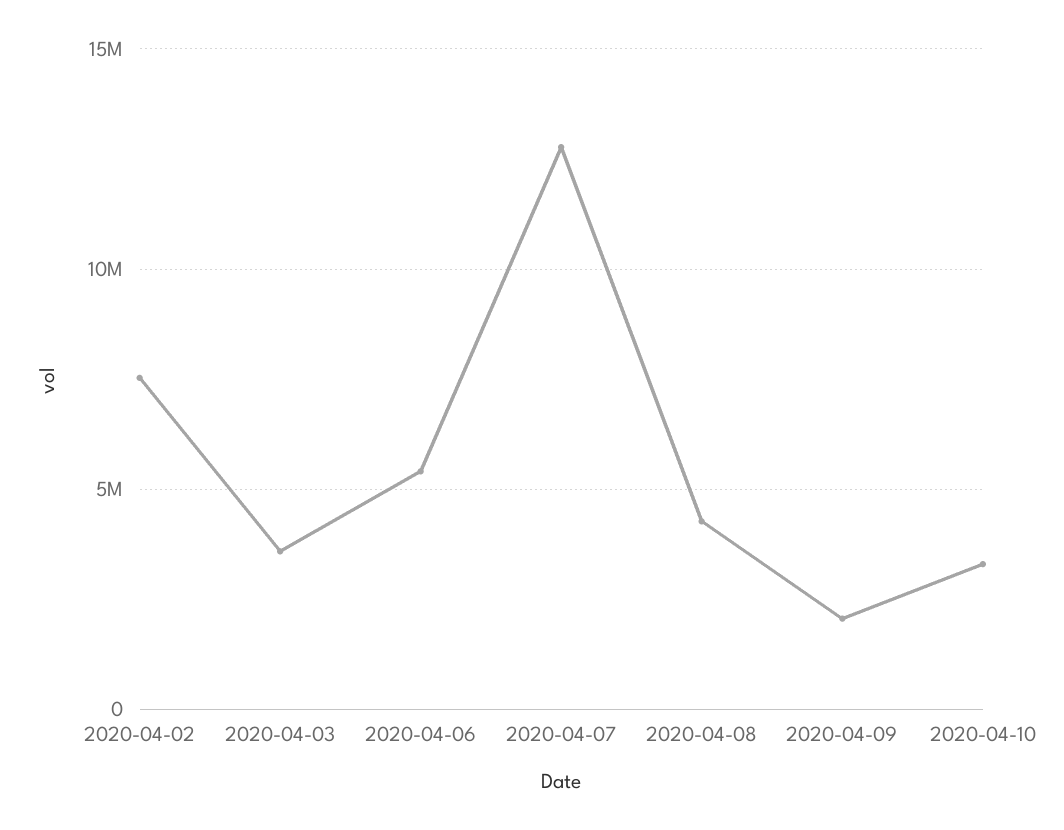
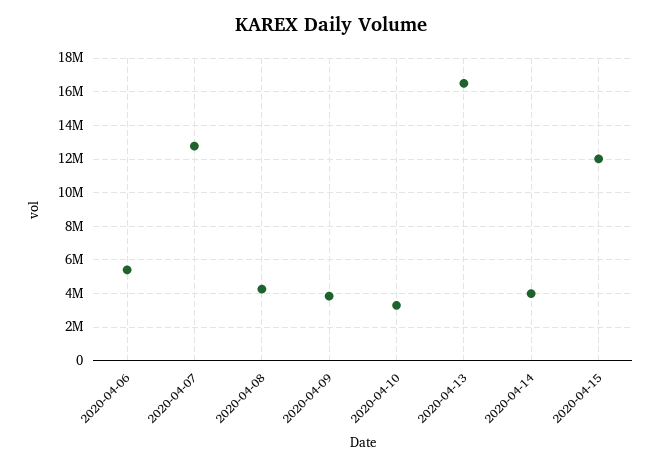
2020-04-02: 7500000 -> none
2020-04-03: 3500000 -> none
2020-04-09: 2000000 -> 4000000
2020-04-13: none -> 16500000
2020-04-14: none -> 4000000
2020-04-15: none -> 12000000

